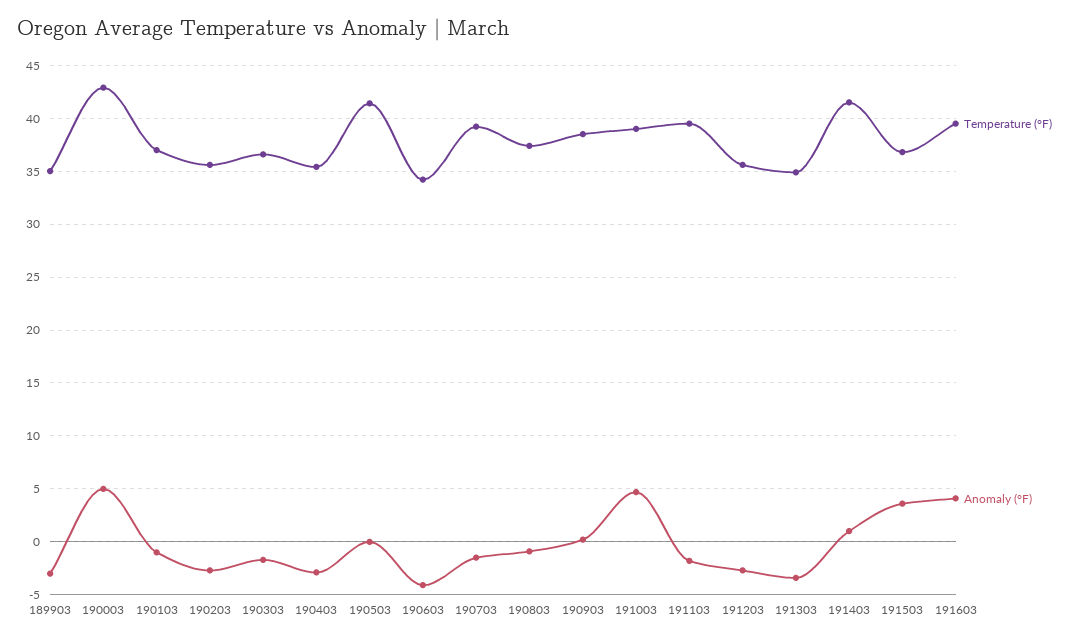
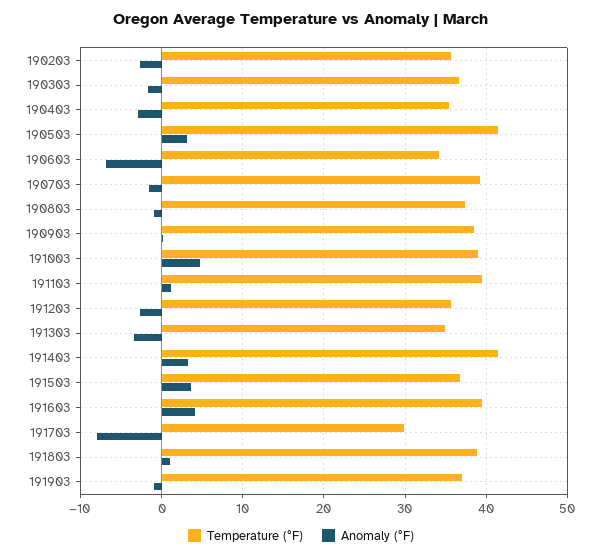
Temperature (°F), 189903: 35 -> none
Anomaly (°F), 189903: -3 -> none
Temperature (°F), 190003: 43 -> none
Anomaly (°F), 190003: 5 -> none
Temperature (°F), 190103: 37 -> none
Anomaly (°F), 190103: -1 -> none
Anomaly (°F), 190503: 0 -> 3
Anomaly (°F), 190603: -4 -> -7
Anomaly (°F), 191103: -2 -> 1
Anomaly (°F), 191403: 1 -> 3
Temperature (°F), 191703: none -> 30
Anomaly (°F), 191703: none -> -8
Temperature (°F), 191803: none -> 39
Anomaly (°F), 191803: none -> 1
Temperature (°F), 191903: none -> 37
Anomaly (°F), 191903: none -> -1

